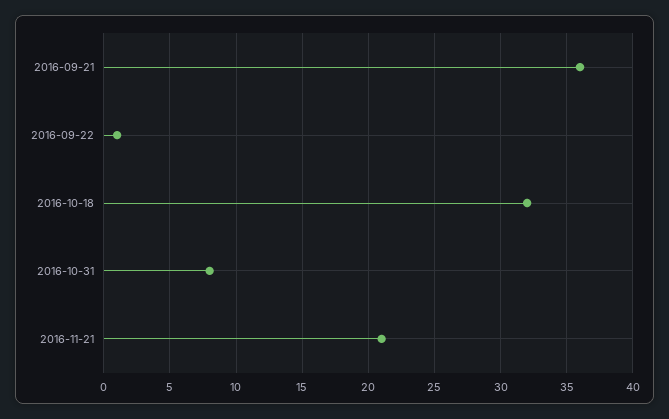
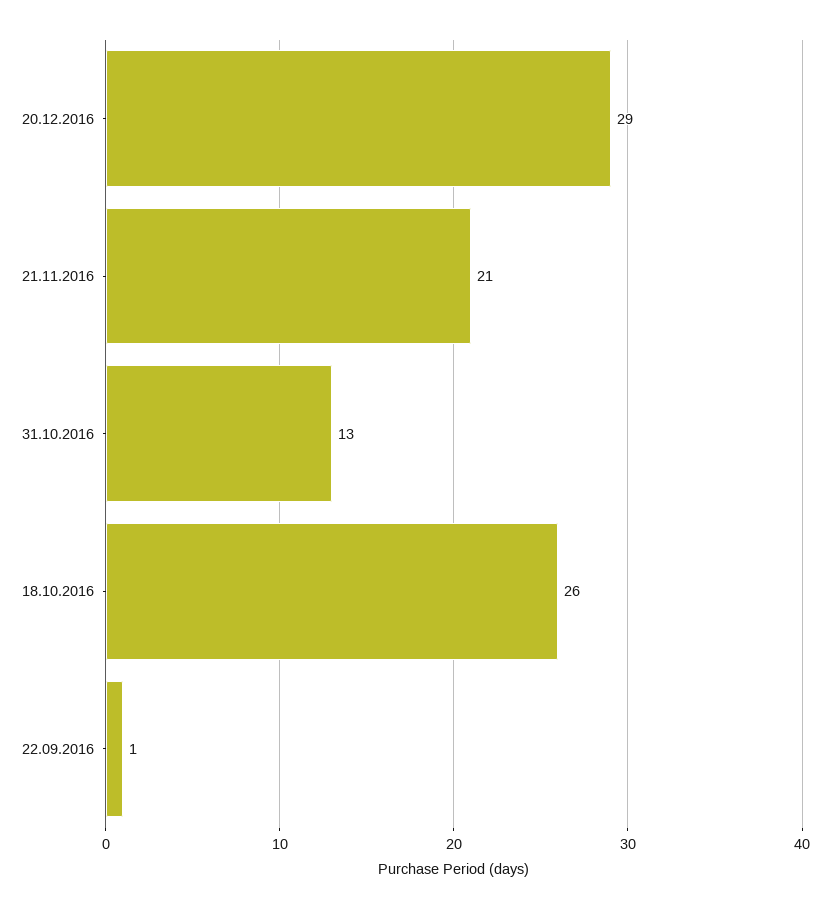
2016-09-21: 36 -> none
2016-10-18: 32 -> 26
2016-10-31: 8 -> 13
20.12.2016: none -> 29

